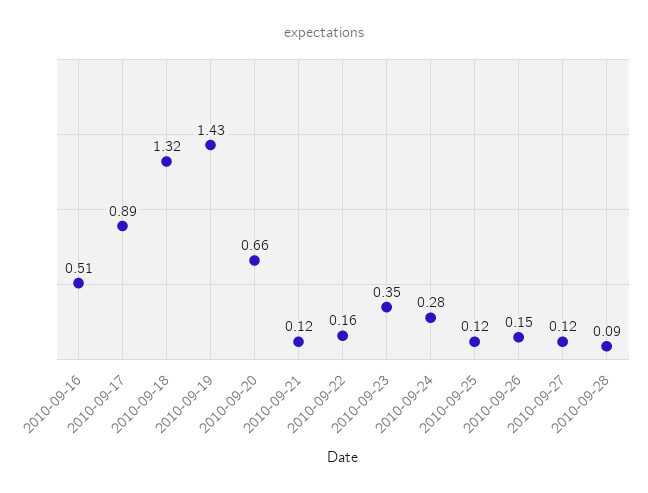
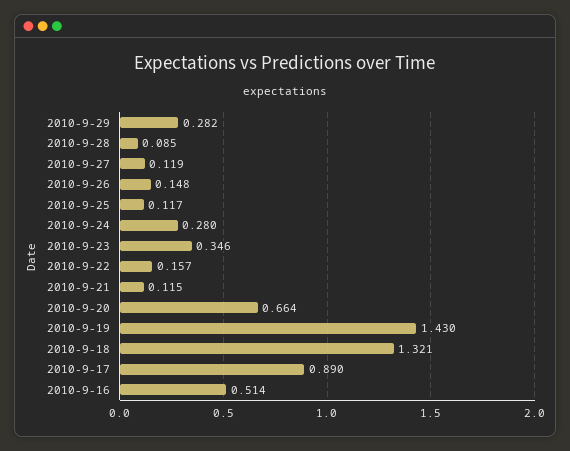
2010-9-29: none -> 0.282

